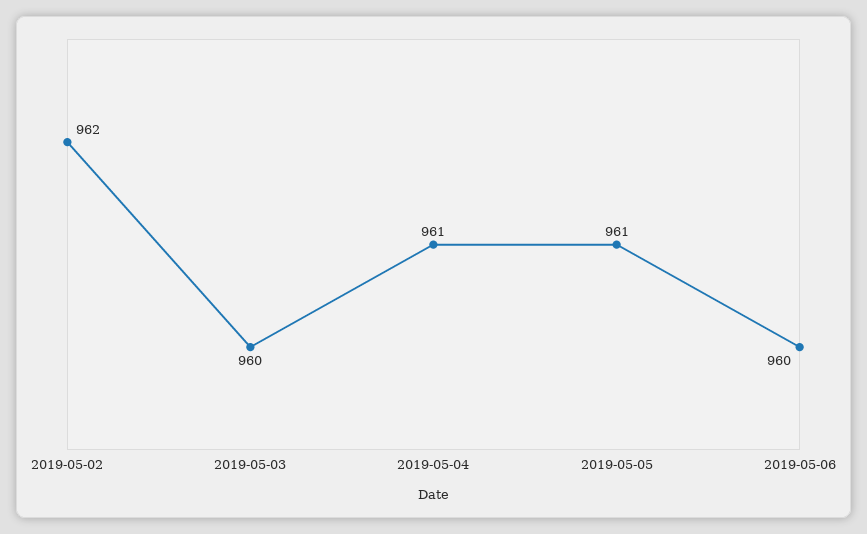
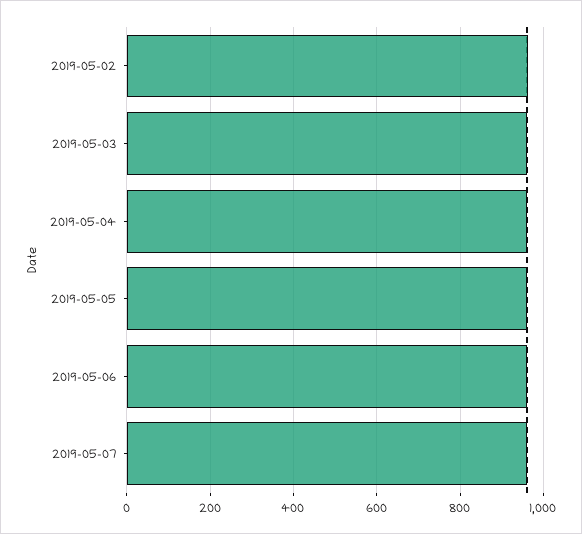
2019-05-07: none -> 960

